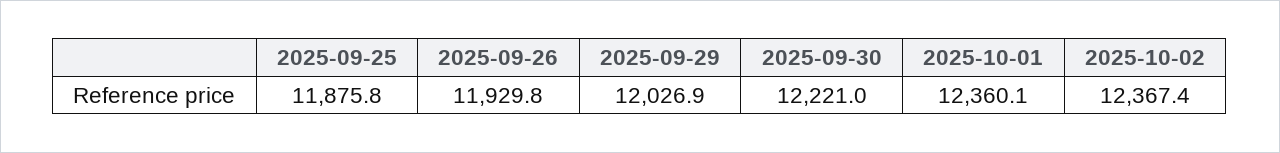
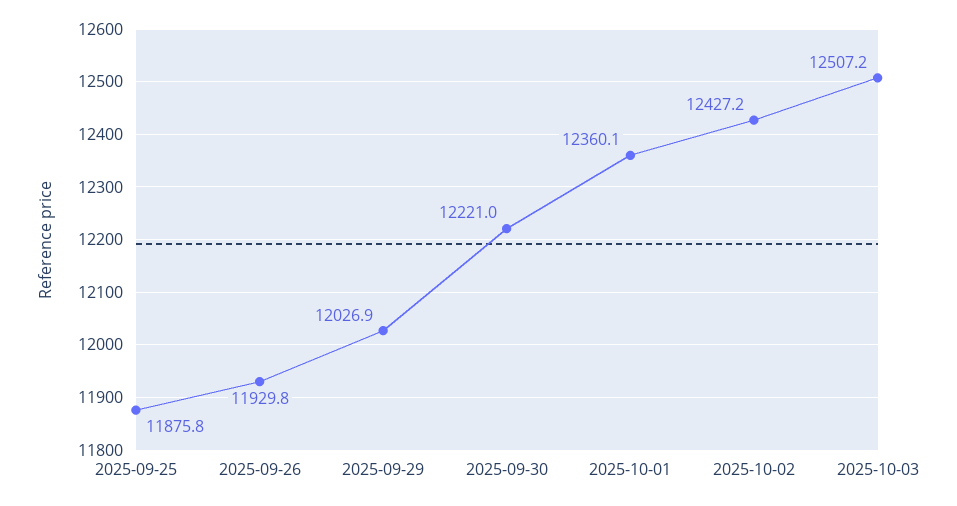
2025-10-02: 12367.4 -> 12427.2
2025-10-03: none -> 12507.2

